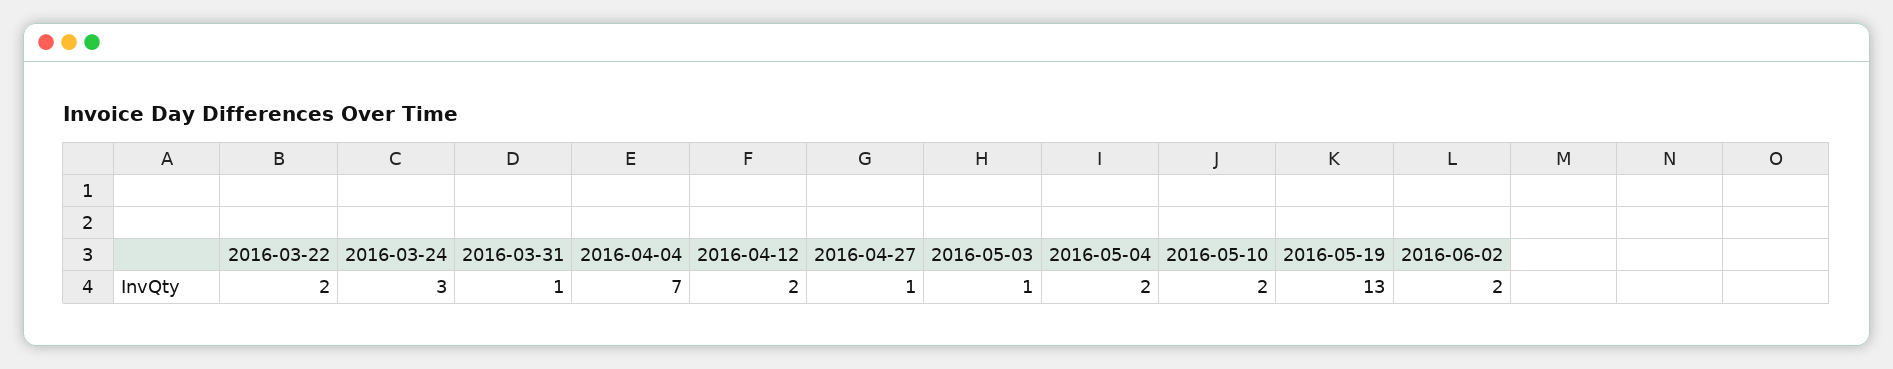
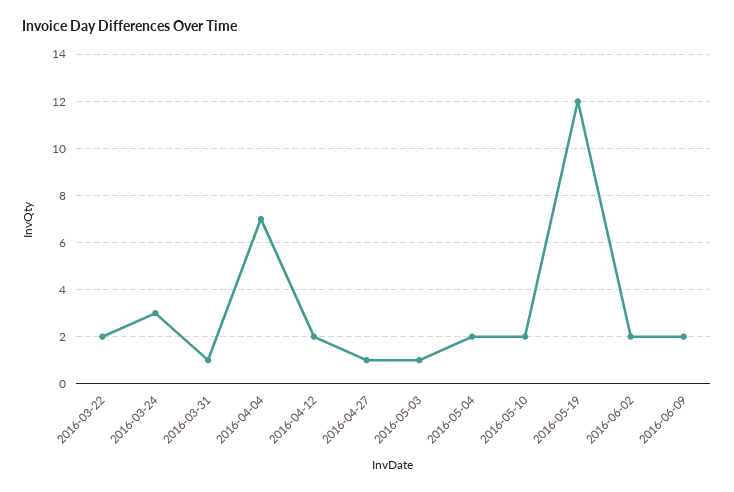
2016-05-19: 13 -> 12
2016-06-09: none -> 2

